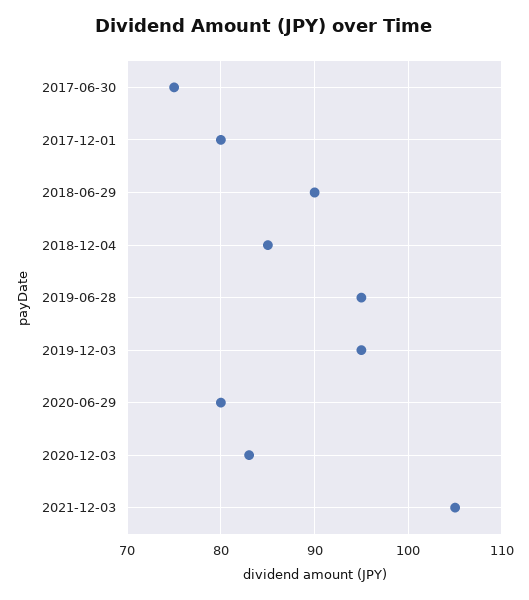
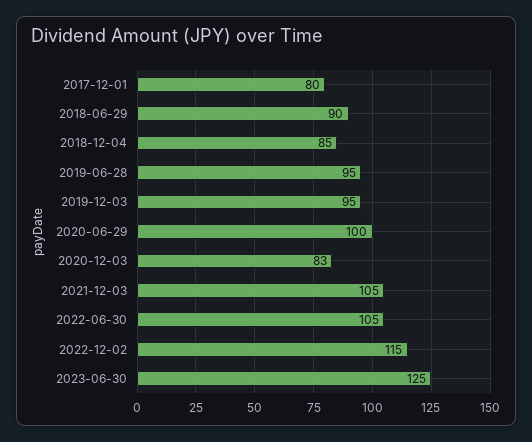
2017-06-30: 75 -> none
2020-06-29: 80 -> 100
2022-06-30: none -> 105
2022-12-02: none -> 115
2023-06-30: none -> 125

